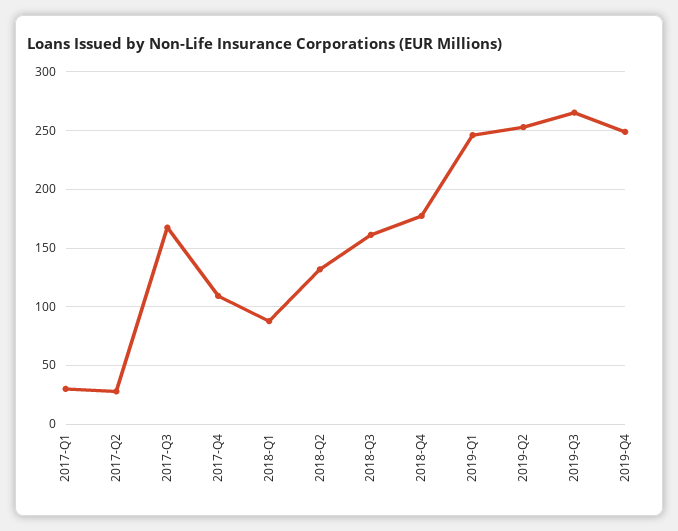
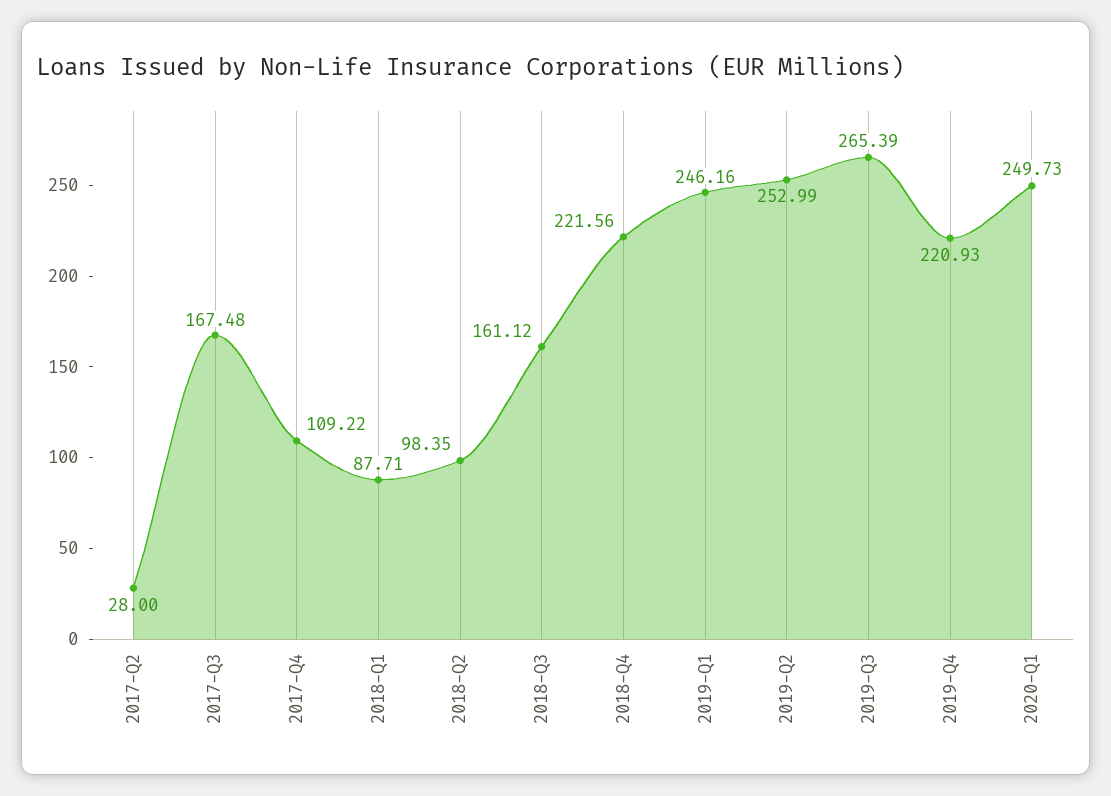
2017-Q1: 30 -> none
2018-Q2: 130 -> 98.35
2018-Q4: 180 -> 221.56
2019-Q4: 250 -> 220.93
2020-Q1: none -> 249.73

